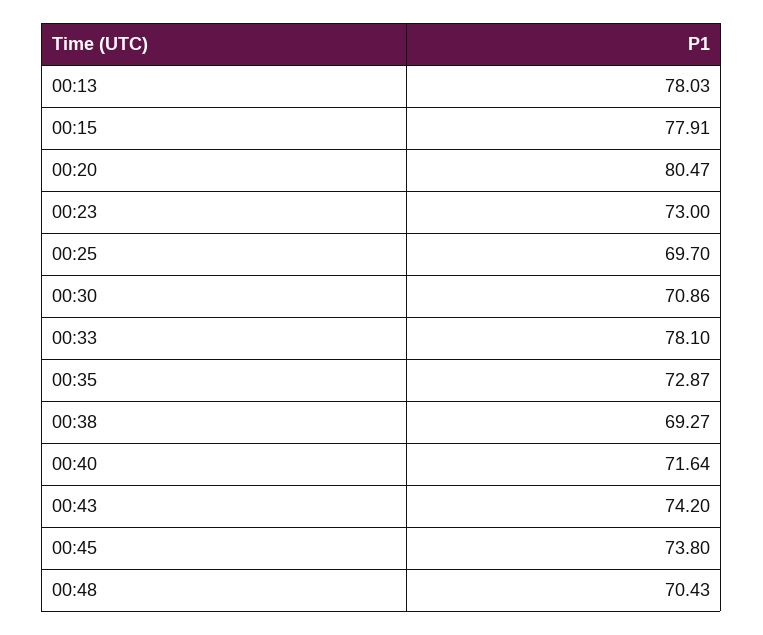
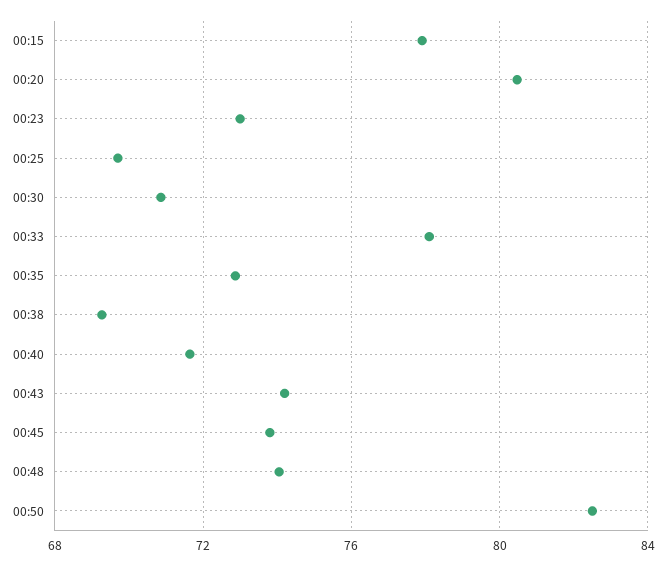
00:13: 78.03 -> none
00:48: 70.43 -> 74
00:50: none -> 82.5

